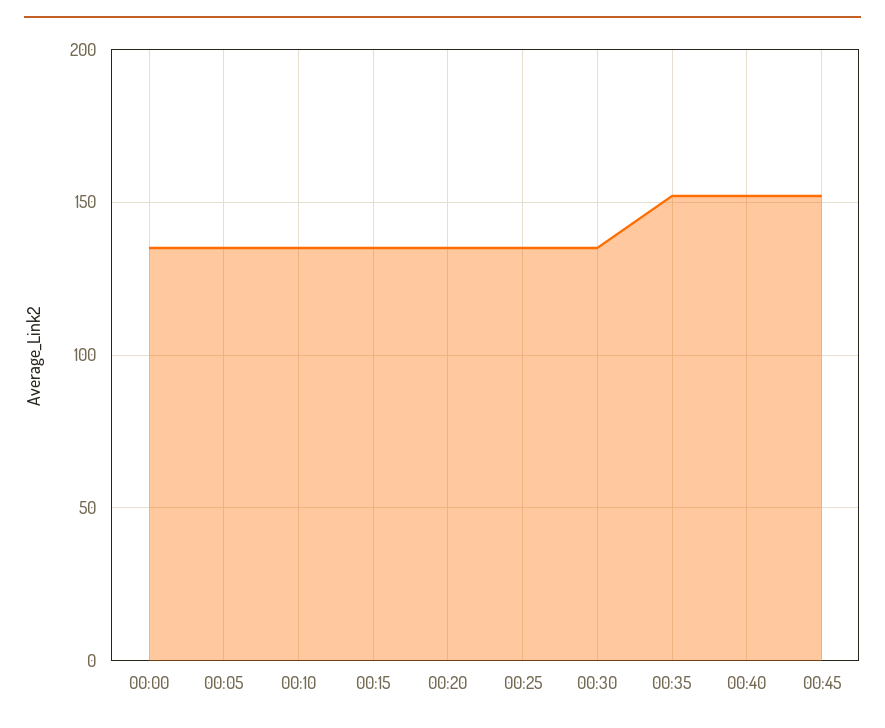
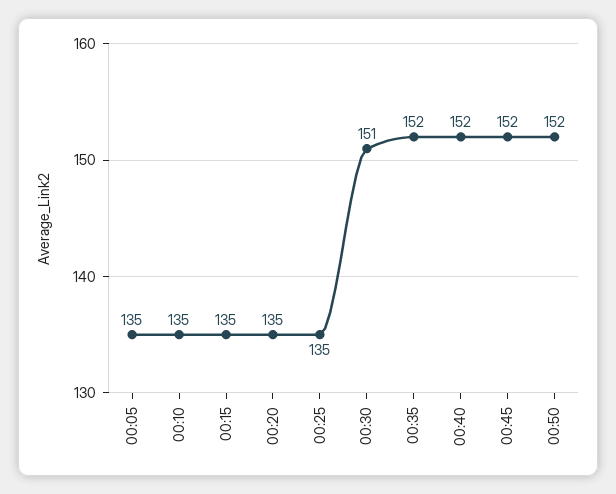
00:00: 135 -> none
00:30: 135 -> 151
00:50: none -> 152

